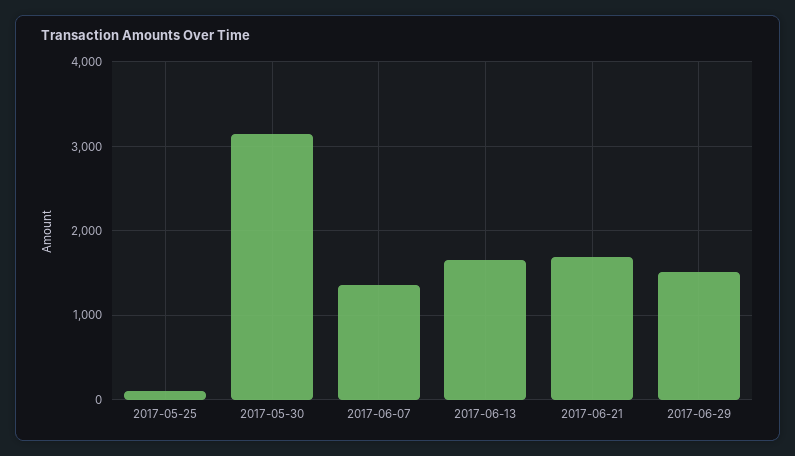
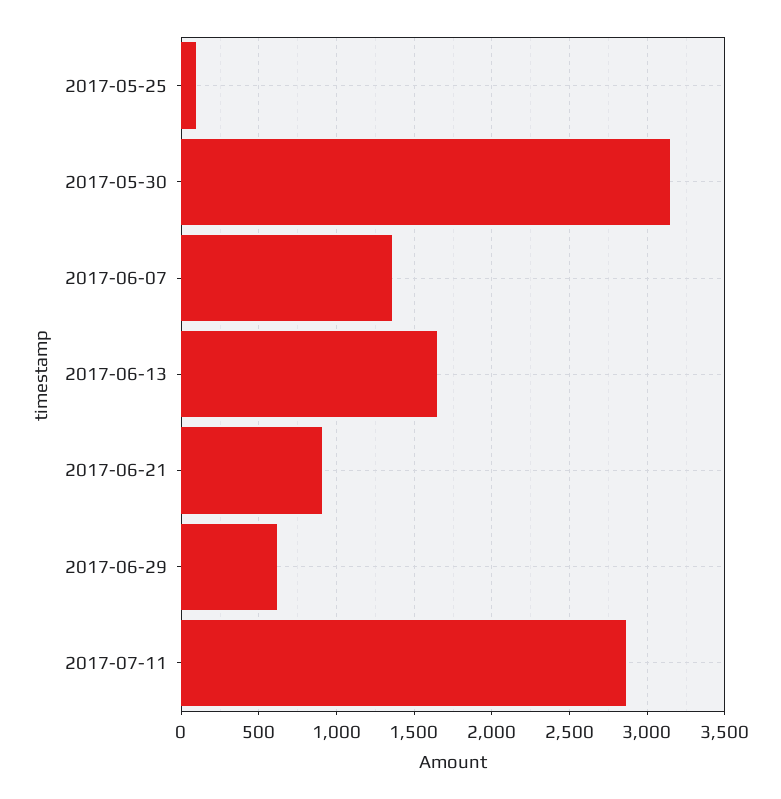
2017-06-21: 1700 -> 900
2017-06-29: 1500 -> 600
2017-07-11: none -> 2850

